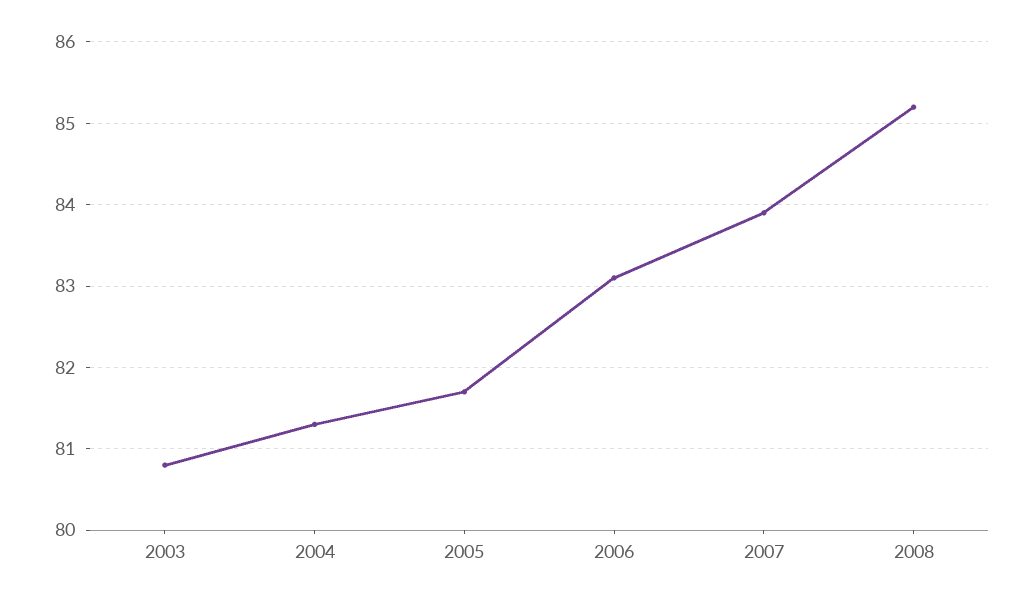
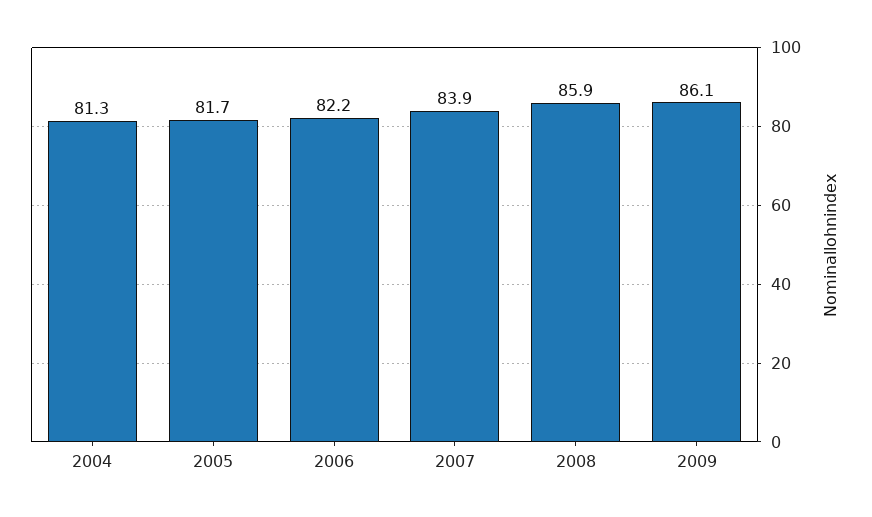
2003: 80.8 -> none
2006: 83.1 -> 82.2
2008: 85.2 -> 85.9
2009: none -> 86.1

